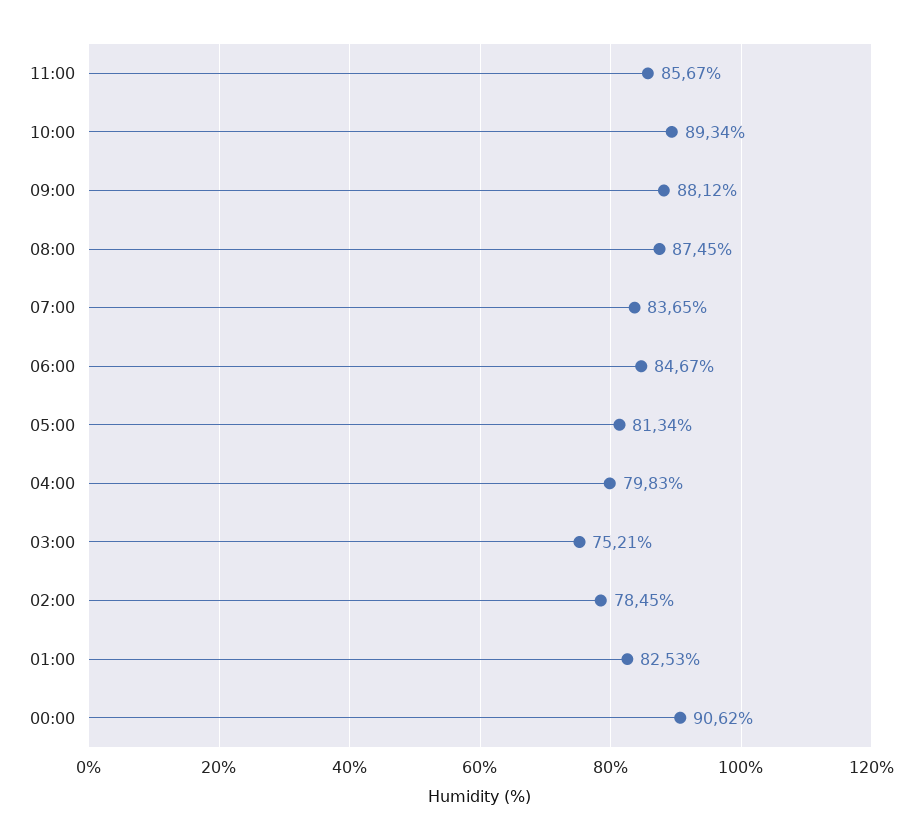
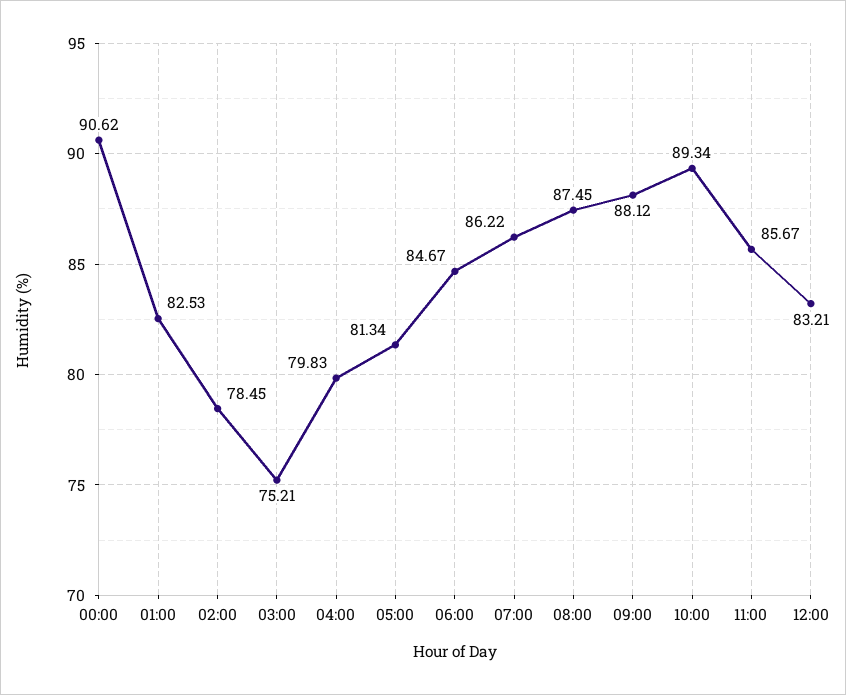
07:00: 83.65 -> 86.22
12:00: none -> 83.21

